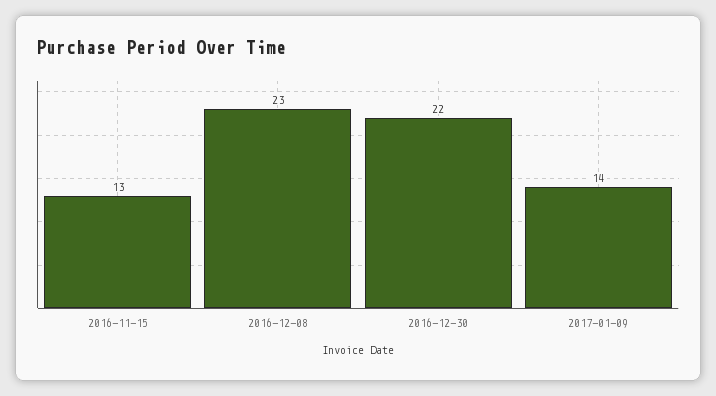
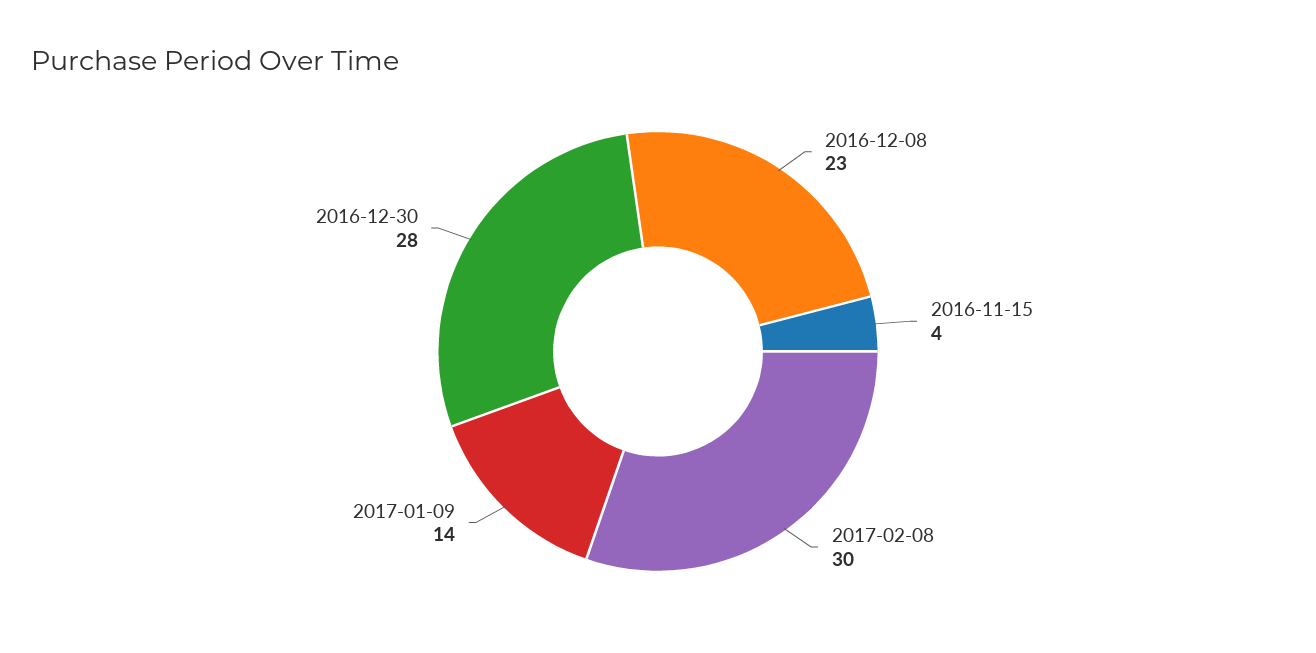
2016-11-15: 13 -> 4
2016-12-30: 22 -> 28
2017-02-08: none -> 30

